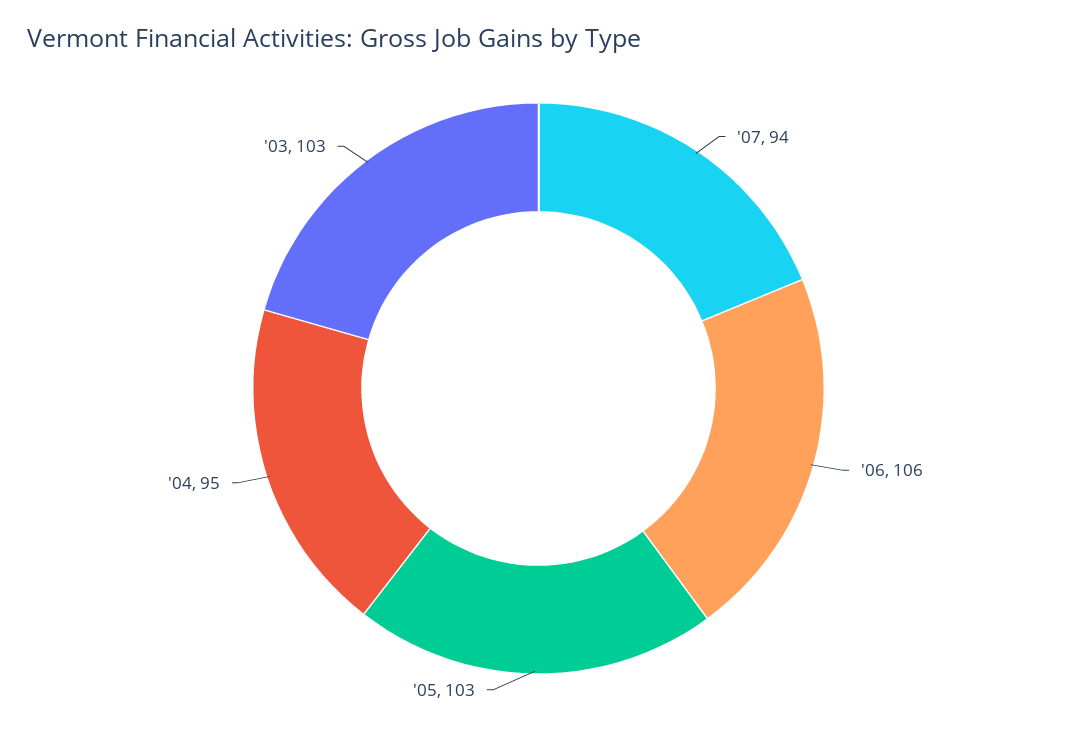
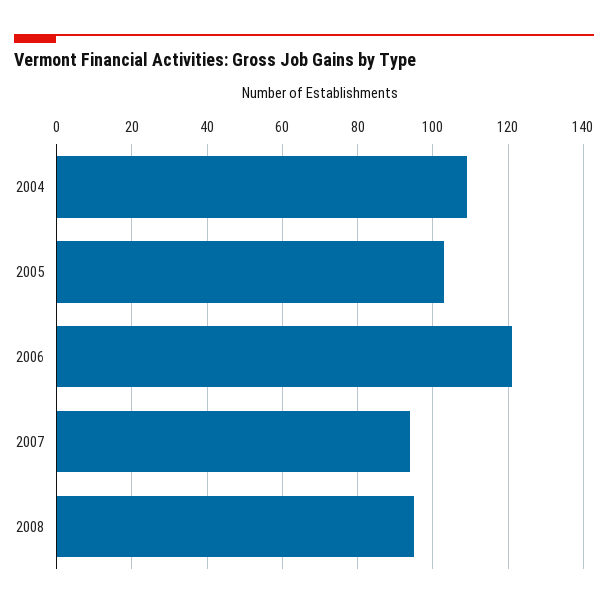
'06: 106 -> 120
'04: 95 -> 110
'03: 103 -> none
2008: none -> 95

